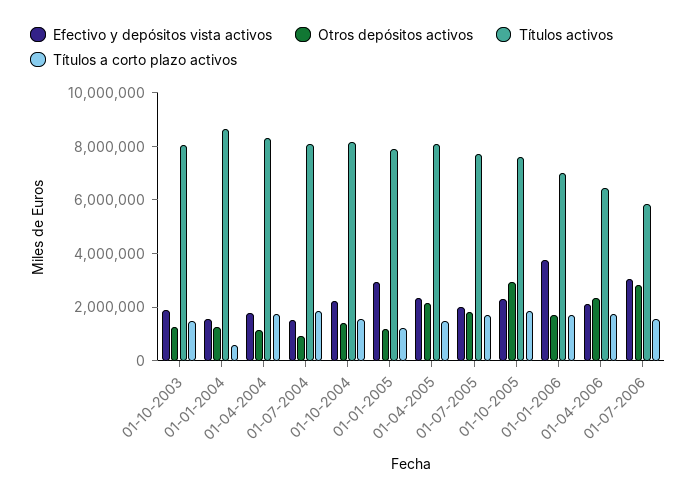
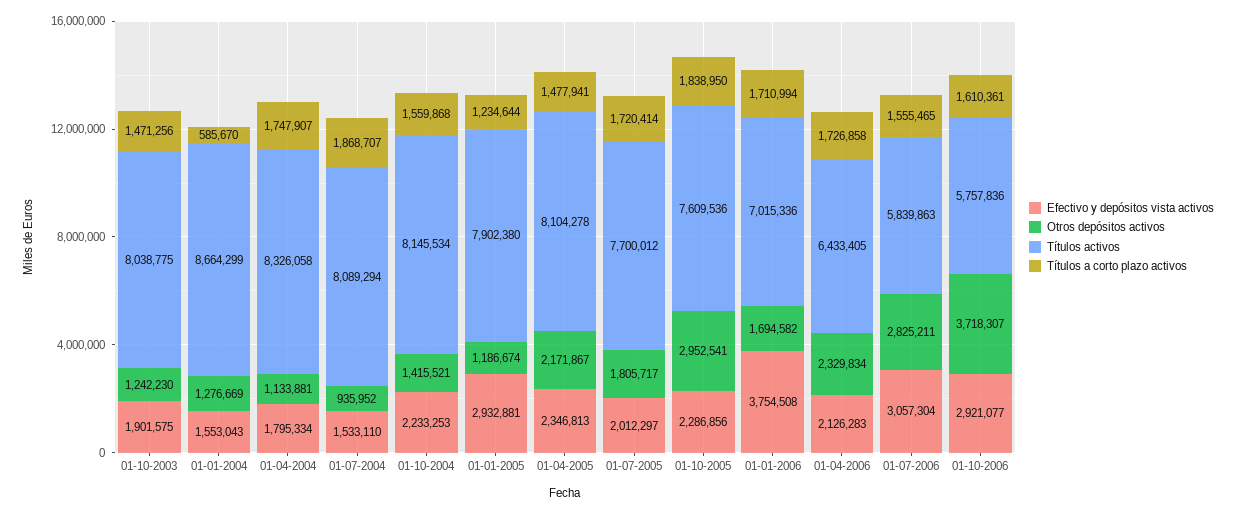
Efectivo y depósitos vista activos, 01-10-2006: none -> 2921077
Otros depósitos activos, 01-10-2006: none -> 3718307
Títulos activos, 01-10-2006: none -> 5757836
Títulos a corto plazo activos, 01-10-2006: none -> 1610361

